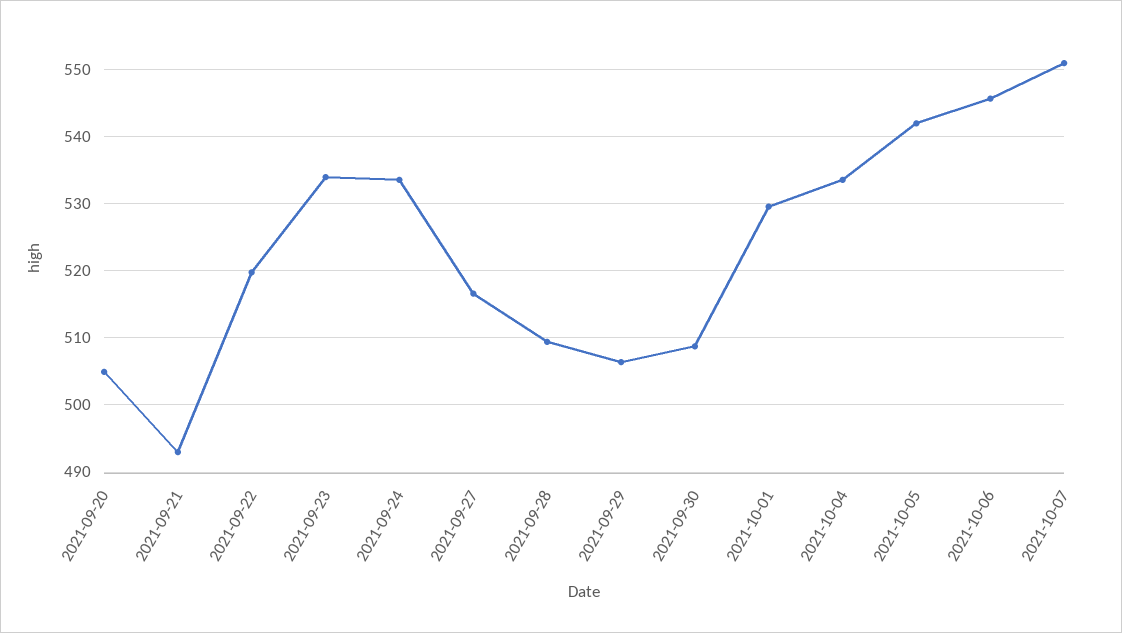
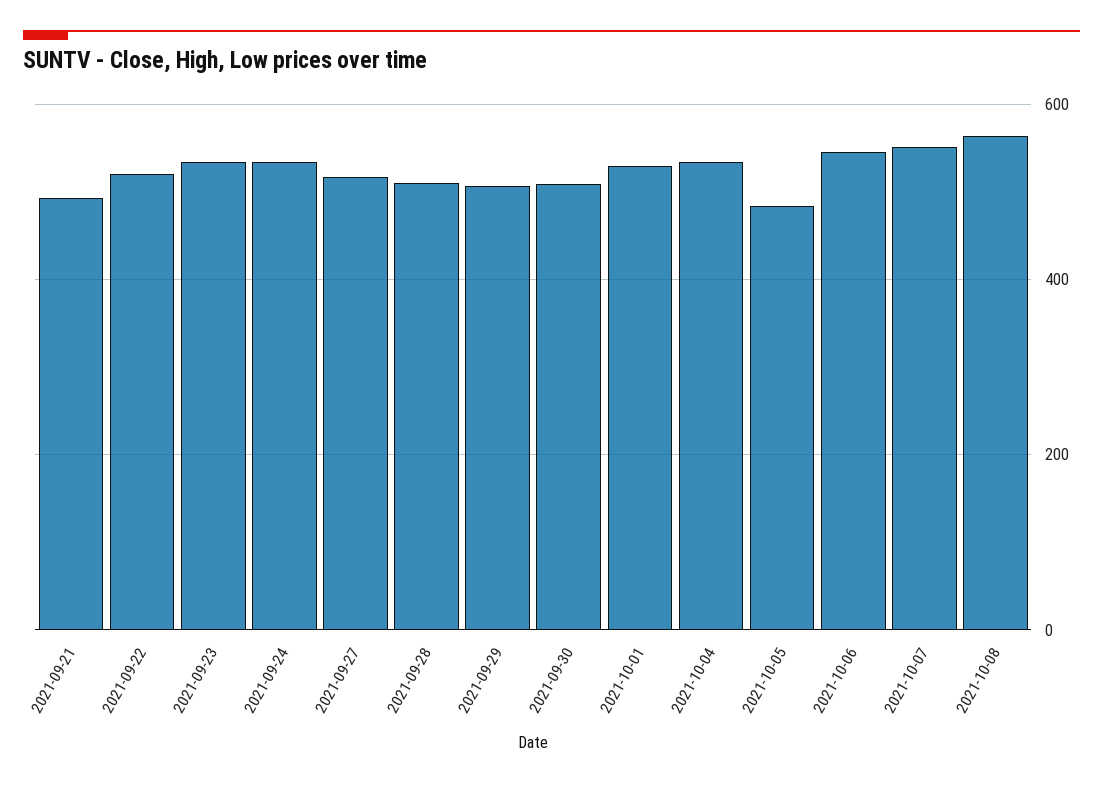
2021-09-20: 505 -> none
2021-10-05: 542 -> 480
2021-10-08: none -> 560

